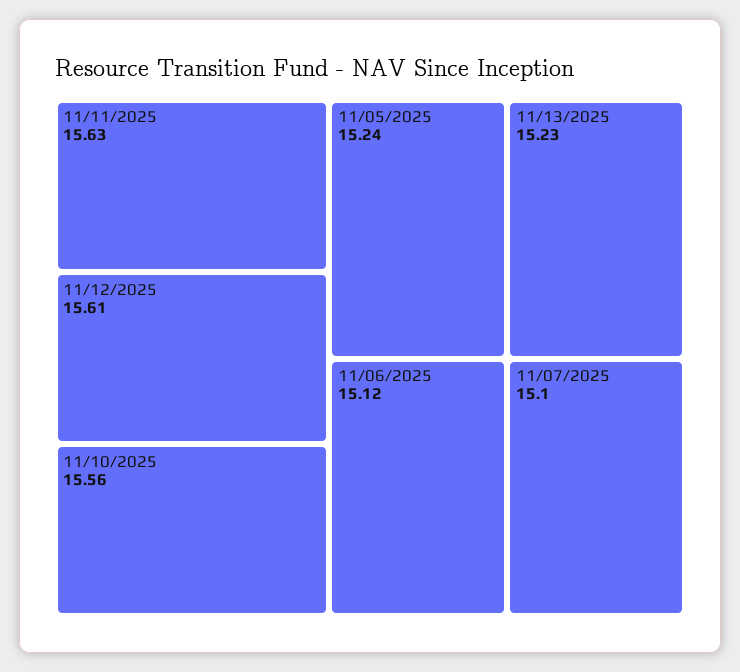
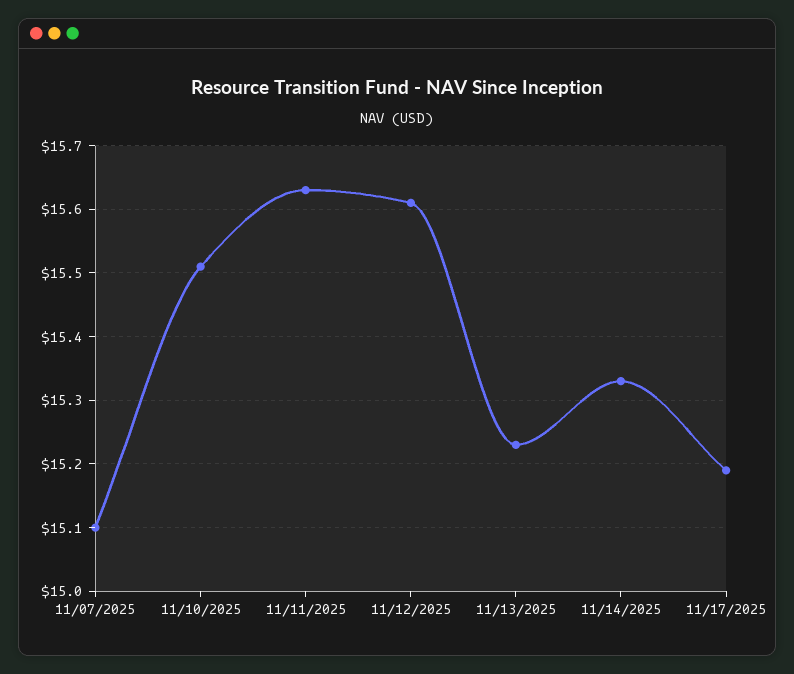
11/10/2025: 15.56 -> 15.51
11/05/2025: 15.24 -> none
11/06/2025: 15.12 -> none
11/14/2025: none -> 15.33
11/17/2025: none -> 15.19

